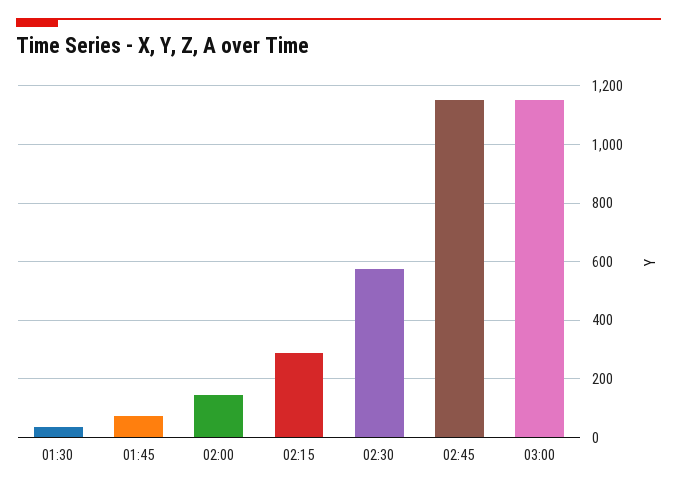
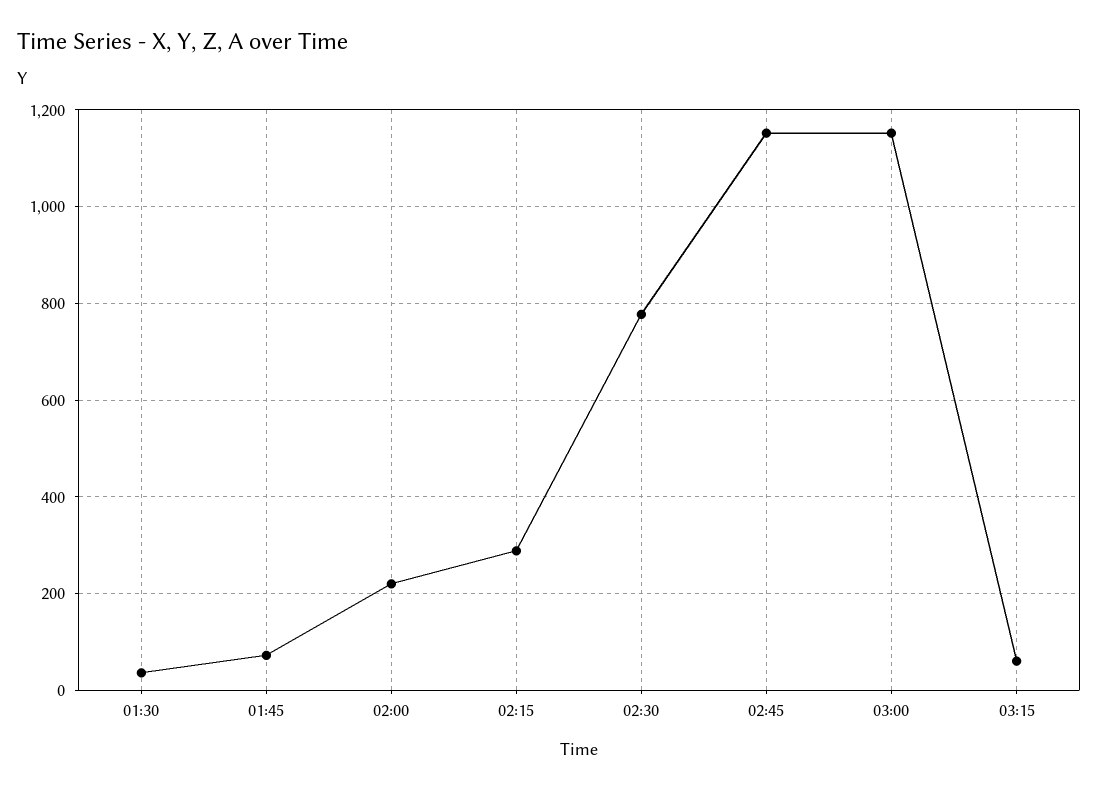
02:00: 150 -> 220
02:30: 575 -> 780
03:15: none -> 60

